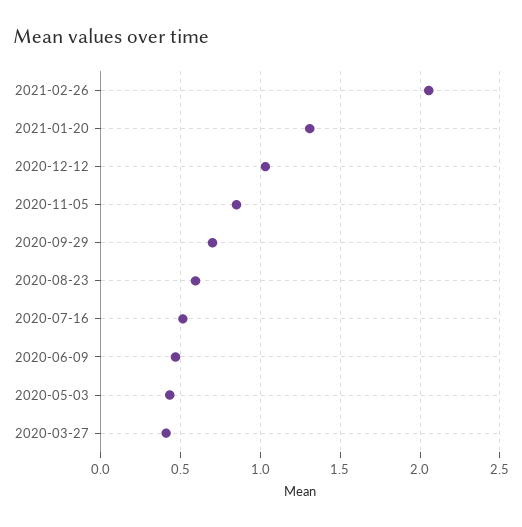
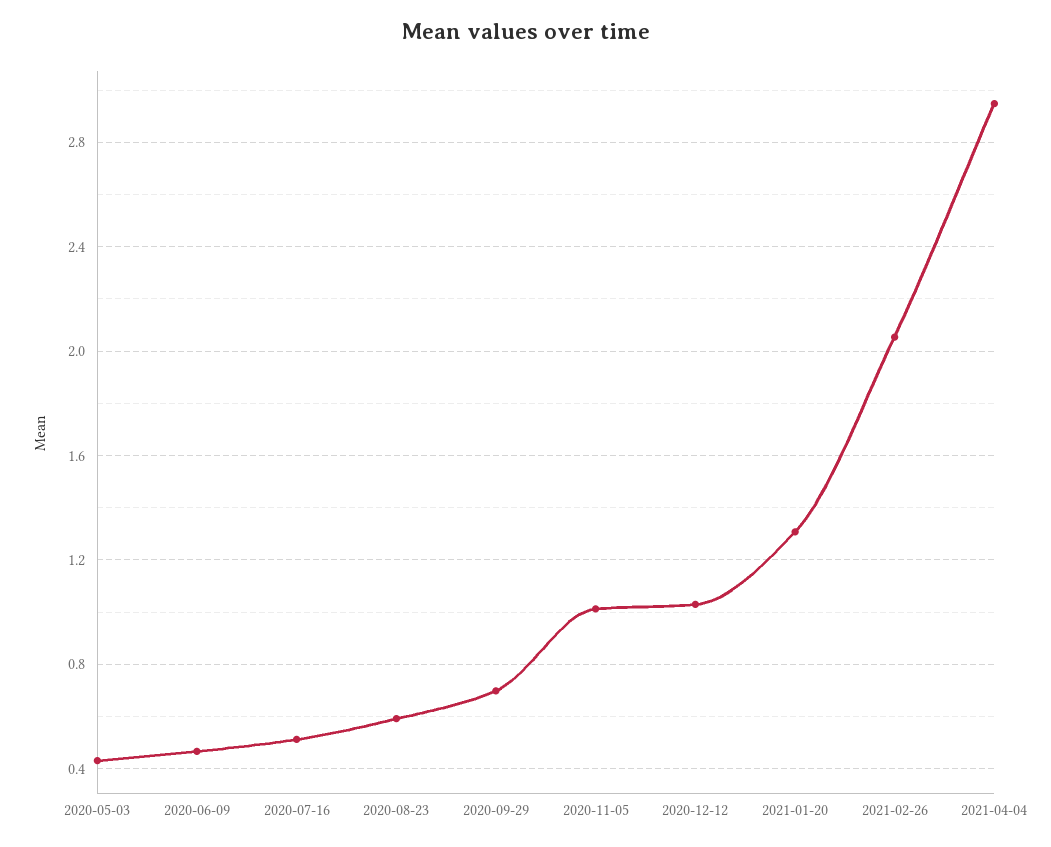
2020-11-05: 0.85 -> 1
2020-03-27: 0.4 -> none
2021-04-04: none -> 2.95

